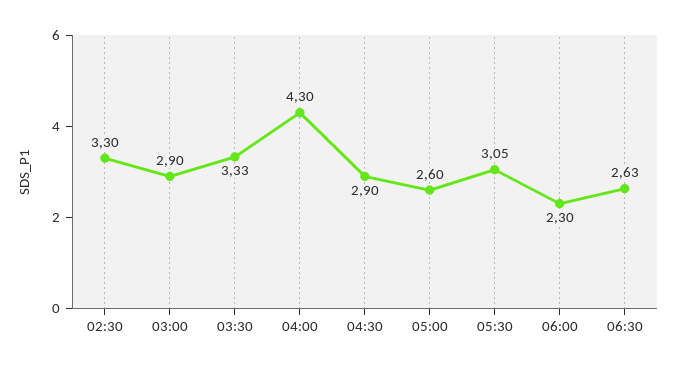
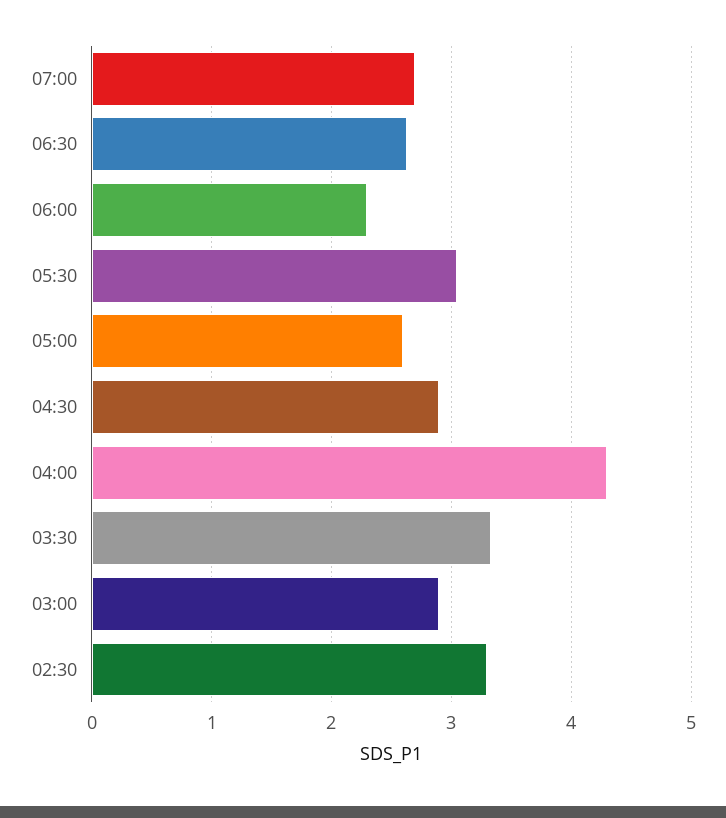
07:00: none -> 2.7

